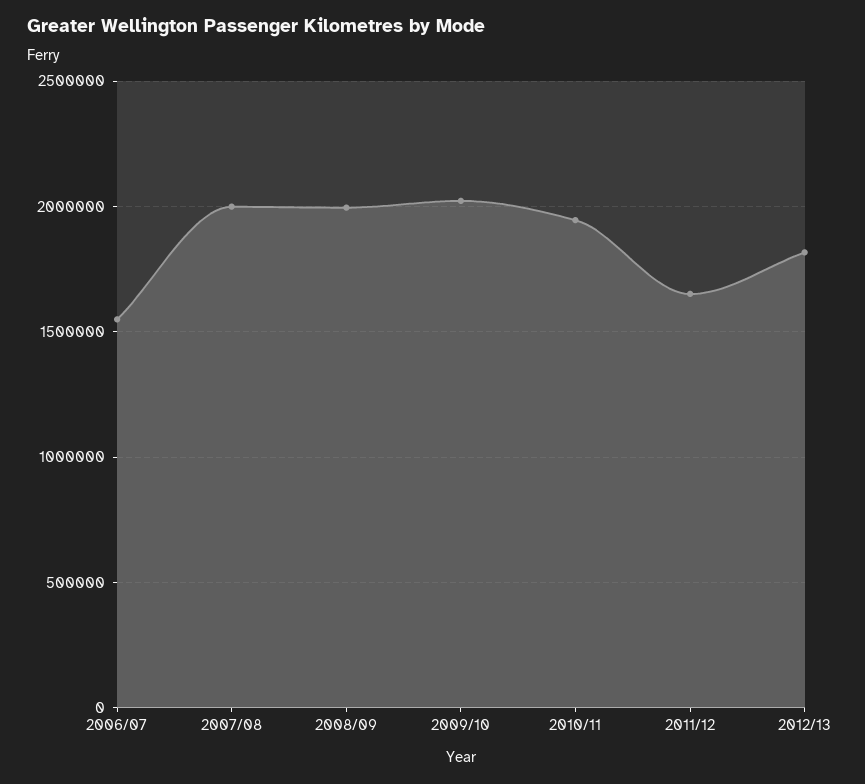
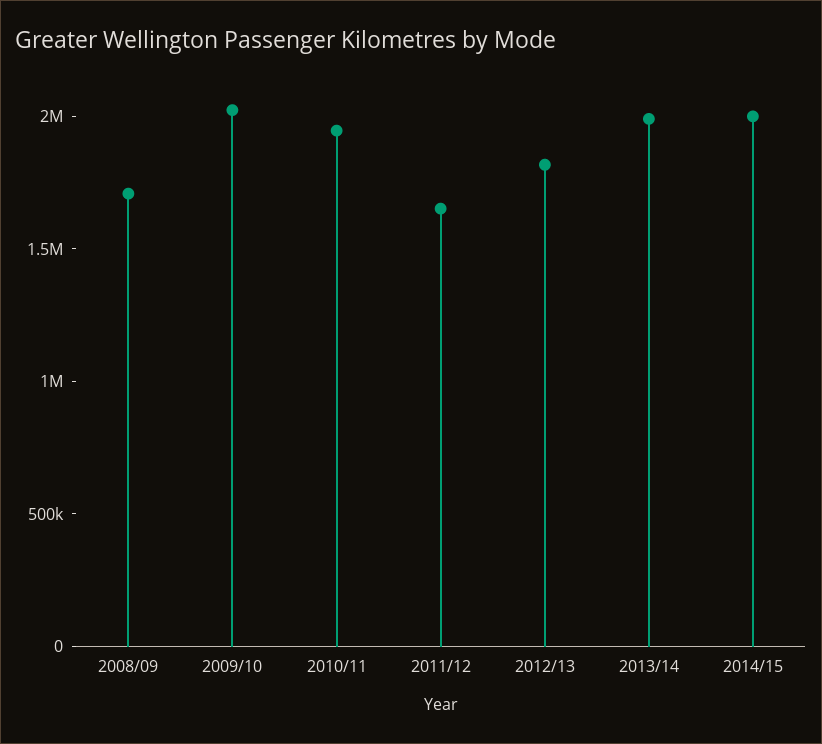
2006/07: 1550000 -> none
2007/08: 2000000 -> none
2008/09: 2000000 -> 1700000
2013/14: none -> 2000000
2014/15: none -> 2000000

